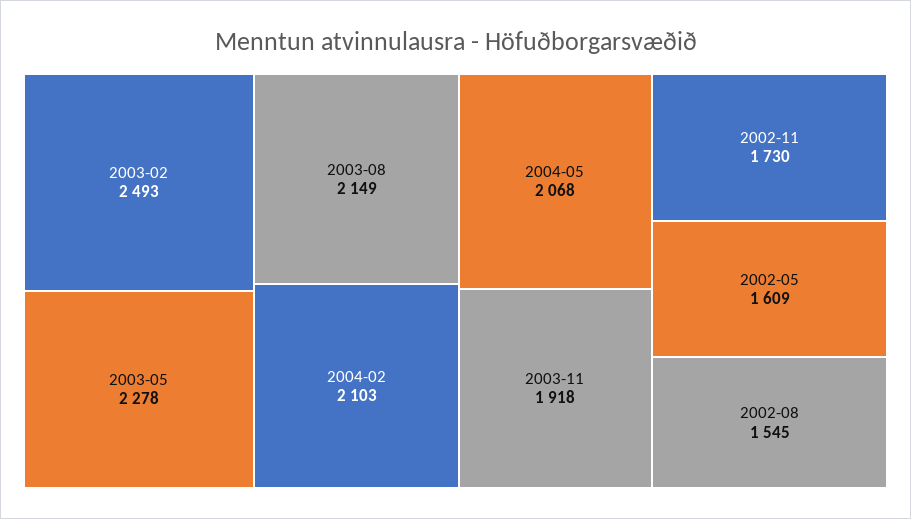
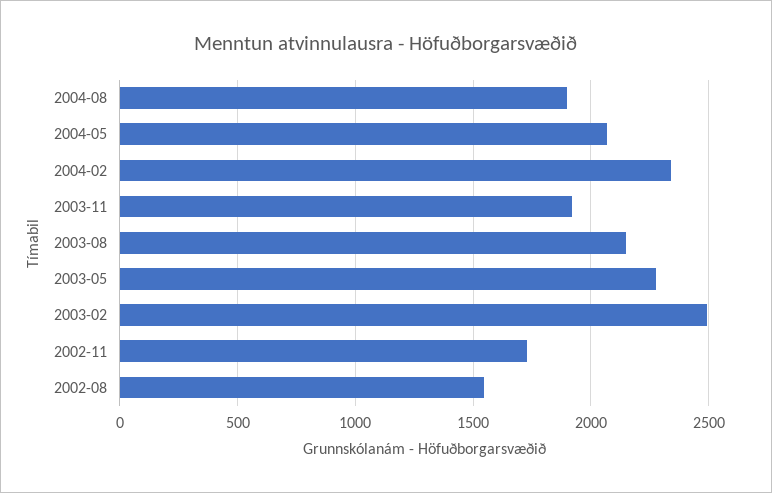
2004-02: 2103 -> 2350
2002-05: 1609 -> none
2004-08: none -> 1900

